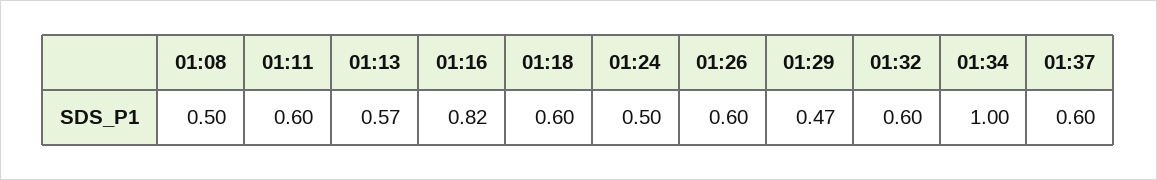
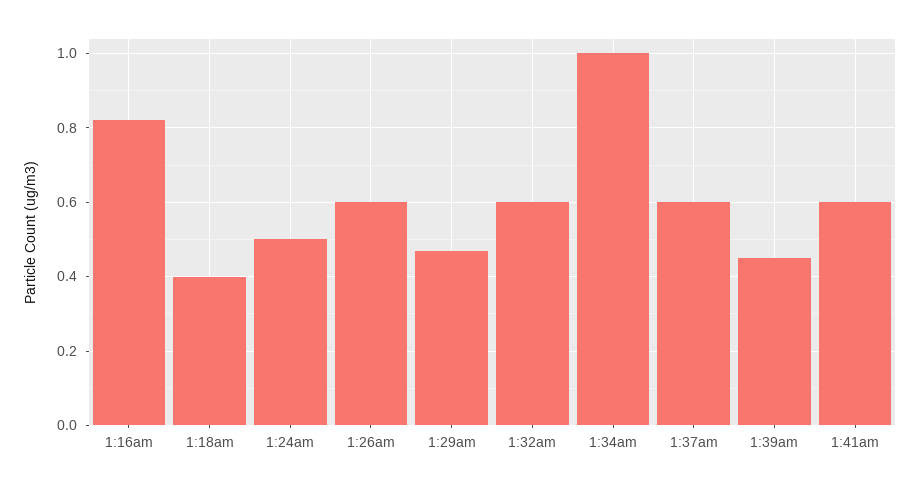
01:08: 0.5 -> none
01:11: 0.6 -> none
01:13: 0.57 -> none
01:18: 0.6 -> 0.4
1:39am: none -> 0.45
1:41am: none -> 0.6

